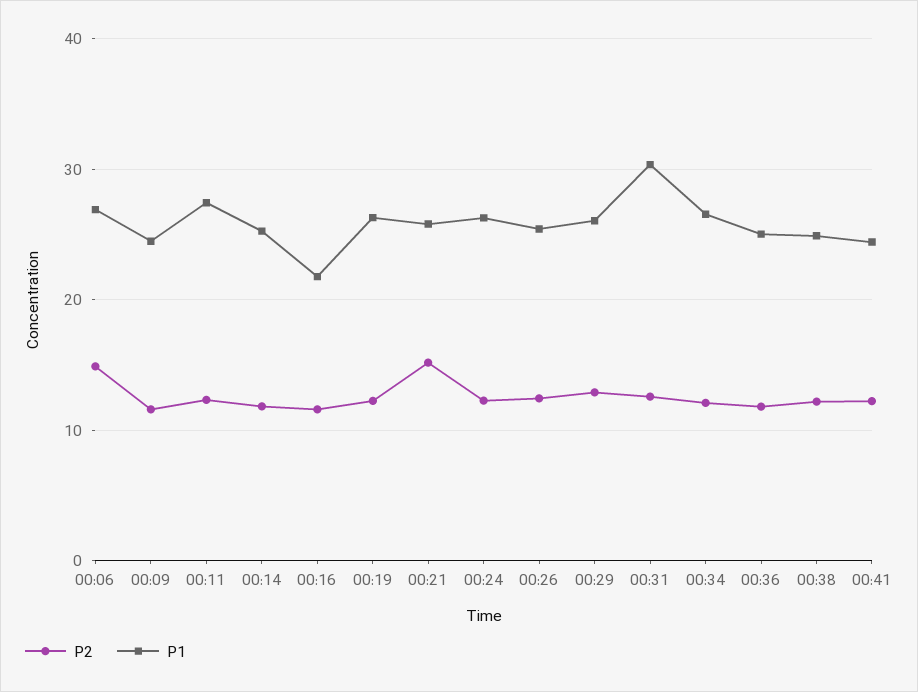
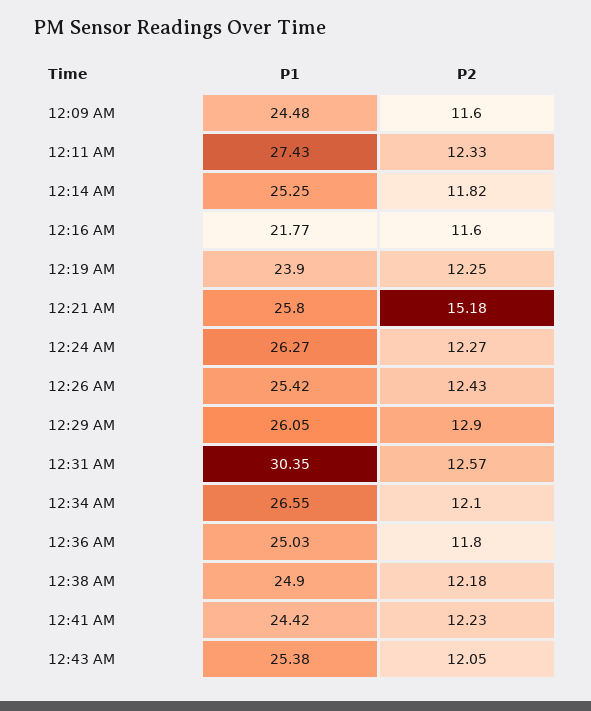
P2, 00:06: 15 -> none
P1, 00:06: 27 -> none
P1, 00:19: 26 -> 23.9
P1, 12:43 AM: none -> 25.38
P2, 12:43 AM: none -> 12.05

